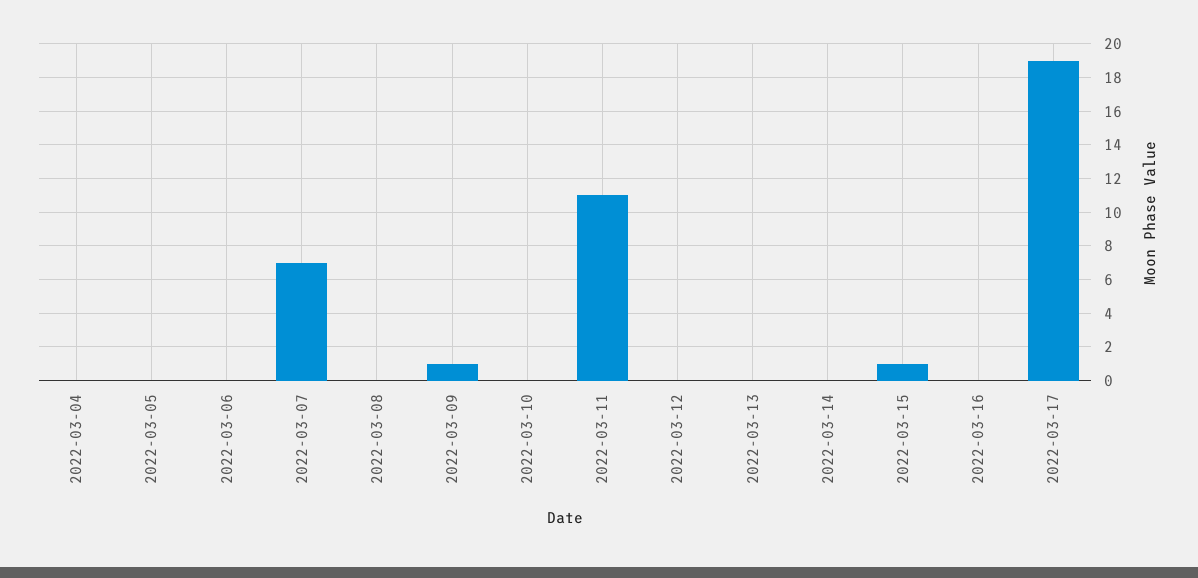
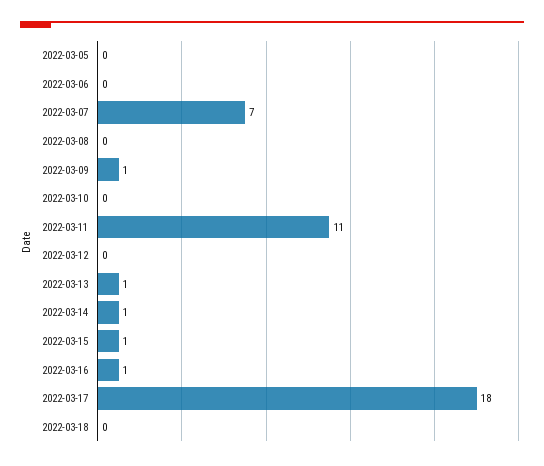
2022-03-04: 0 -> none
2022-03-13: 0 -> 1
2022-03-14: 0 -> 1
2022-03-16: 0 -> 1
2022-03-17: 19 -> 18
2022-03-18: none -> 0

